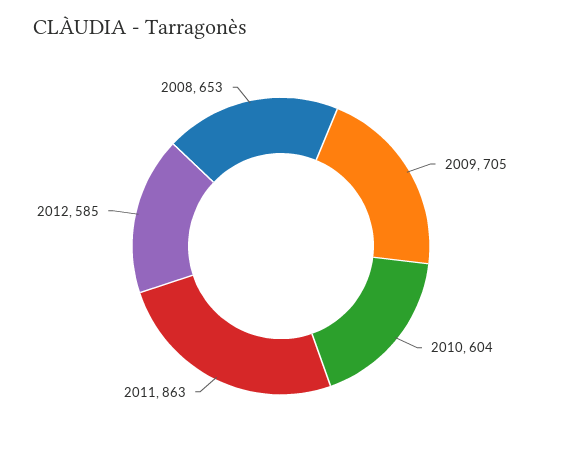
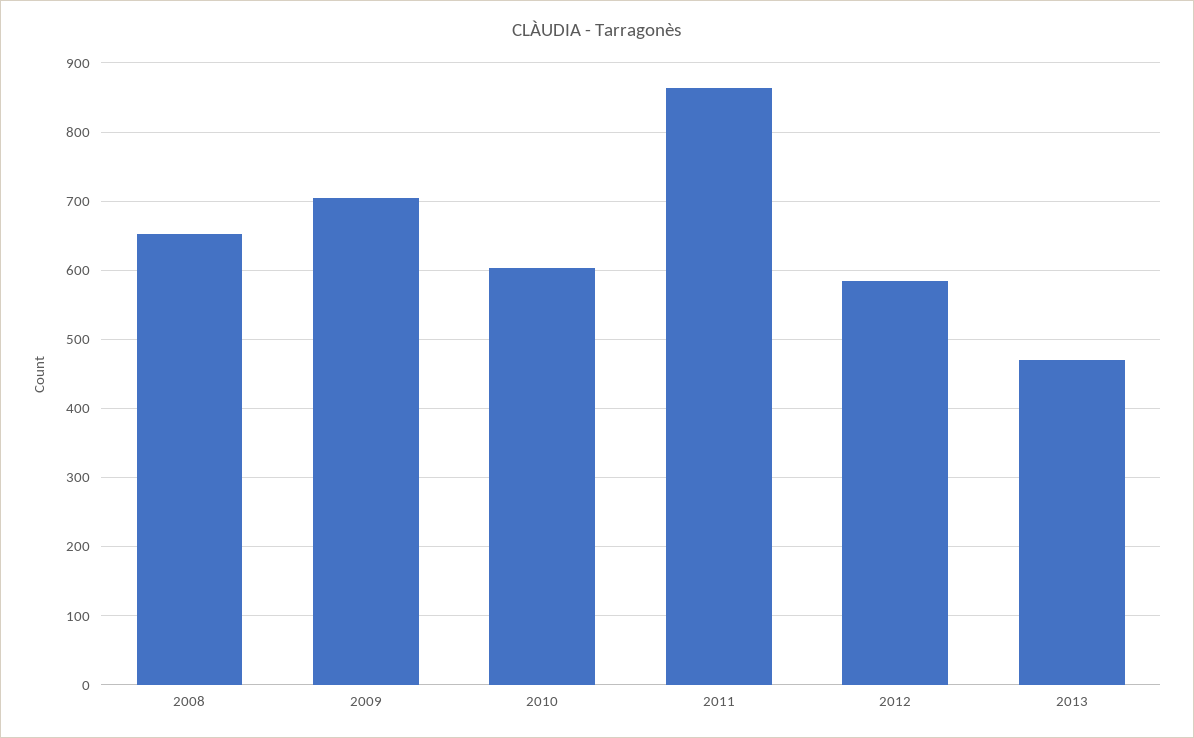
2013: none -> 470

